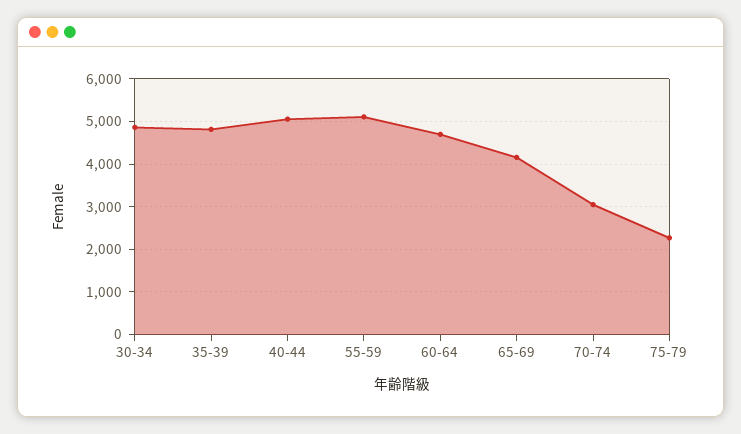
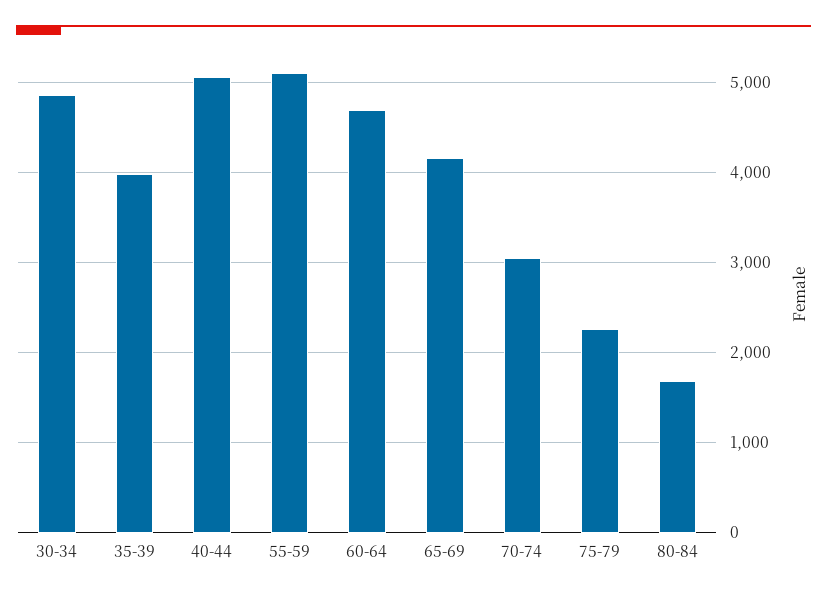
35-39: 4800 -> 4000
80-84: none -> 1700

